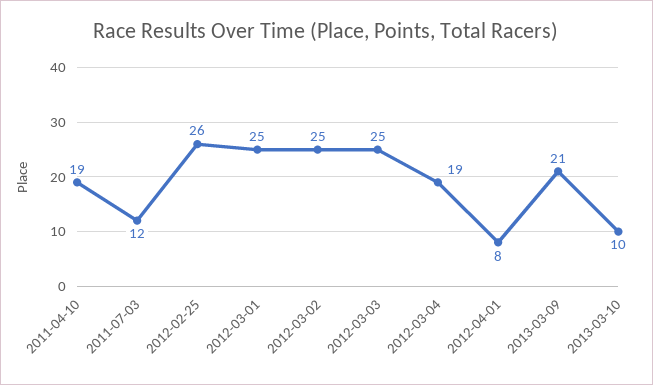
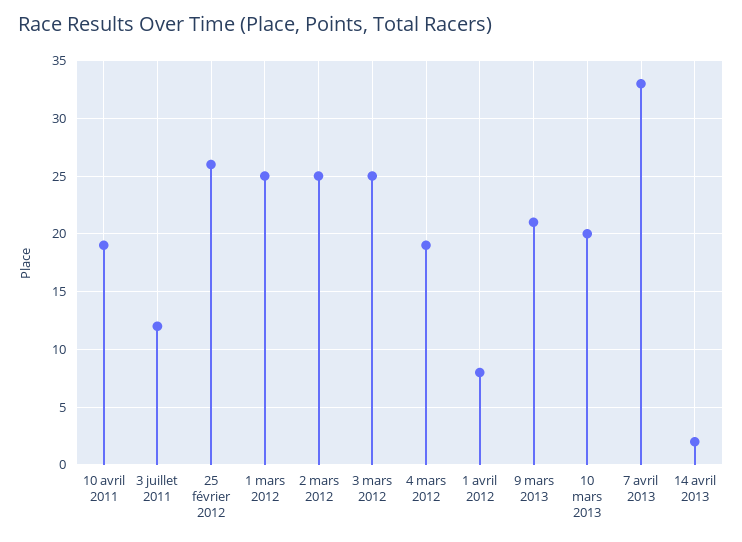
2013-03-10: 10 -> 20
7 avril 2013: none -> 33
14 avril 2013: none -> 2

